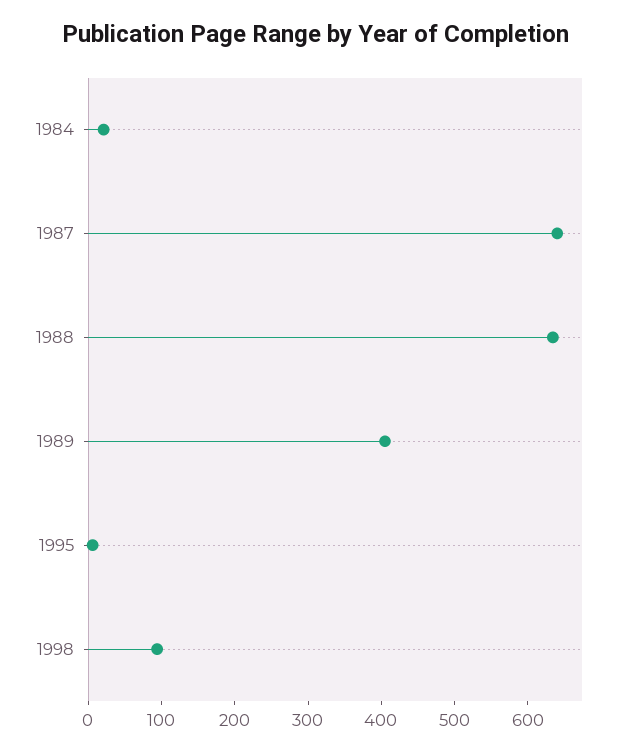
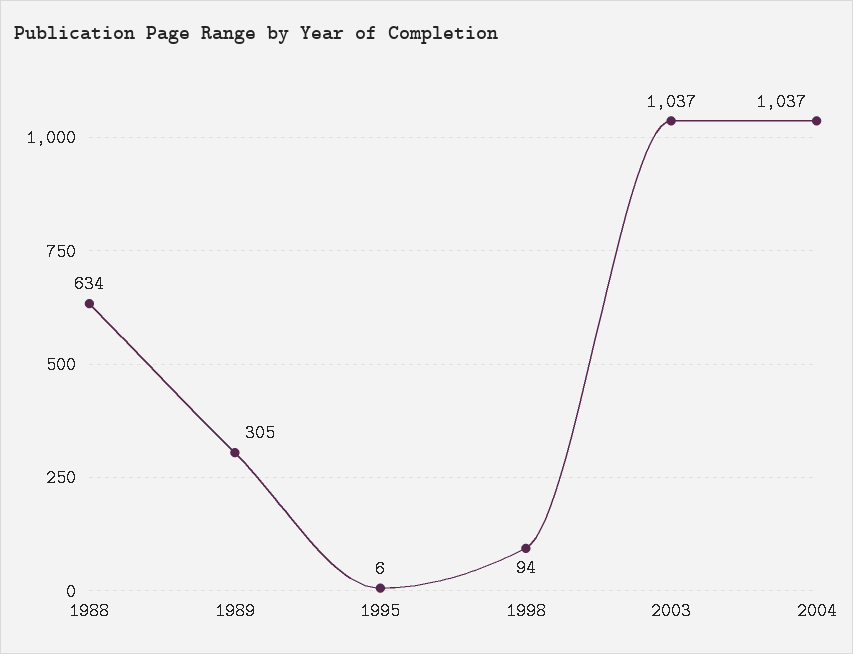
1984: 20 -> none
1987: 640 -> none
1989: 400 -> 305
2003: none -> 1037
2004: none -> 1037

